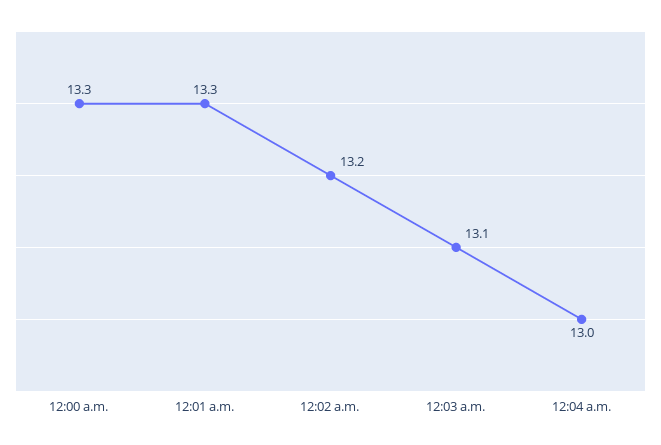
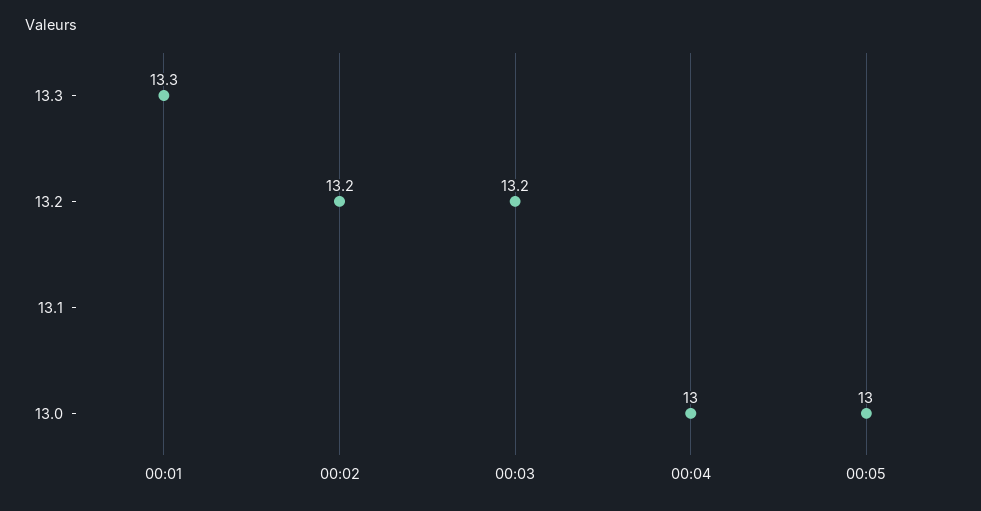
12:00 a.m.: 13.3 -> none
12:03 a.m.: 13.1 -> 13.2
00:05: none -> 13

